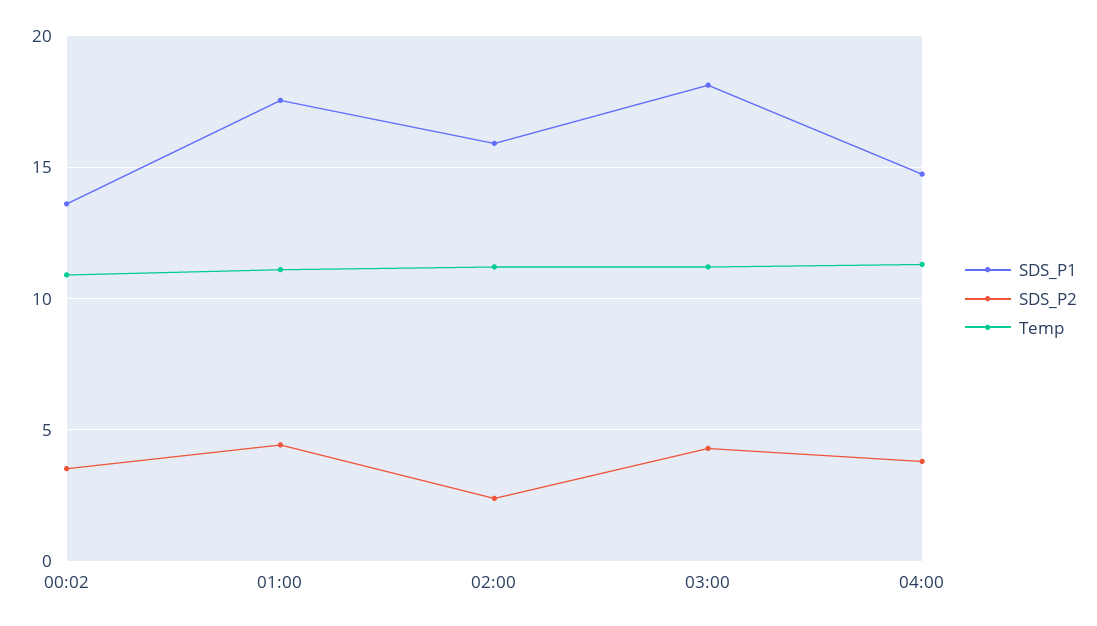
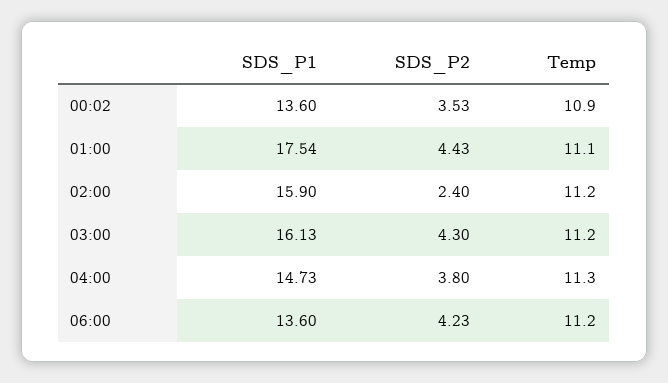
SDS_P1, 03:00: 18 -> 16.13
SDS_P1, 06:00: none -> 13.6
SDS_P2, 06:00: none -> 4.23
Temp, 06:00: none -> 11.2

